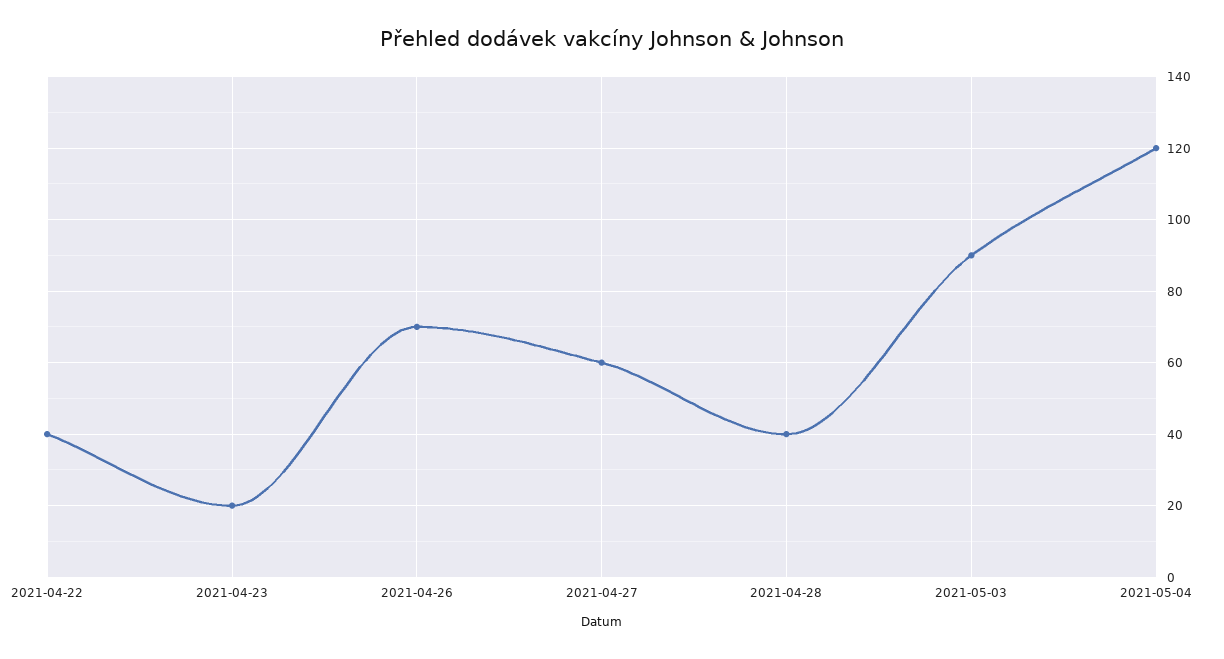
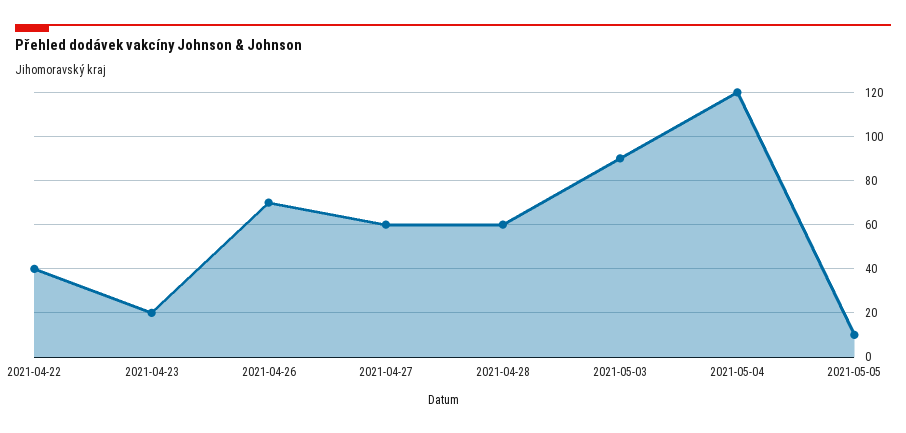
2021-04-28: 40 -> 60
2021-05-05: none -> 10

